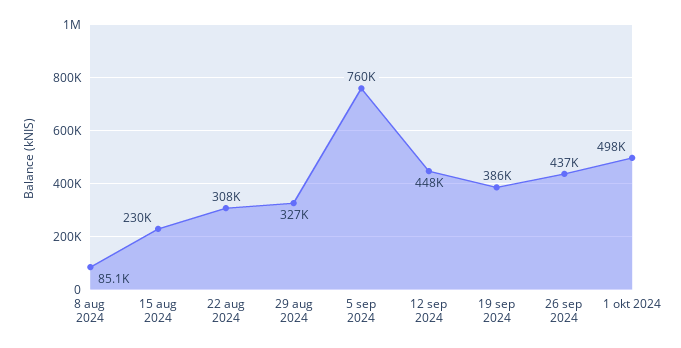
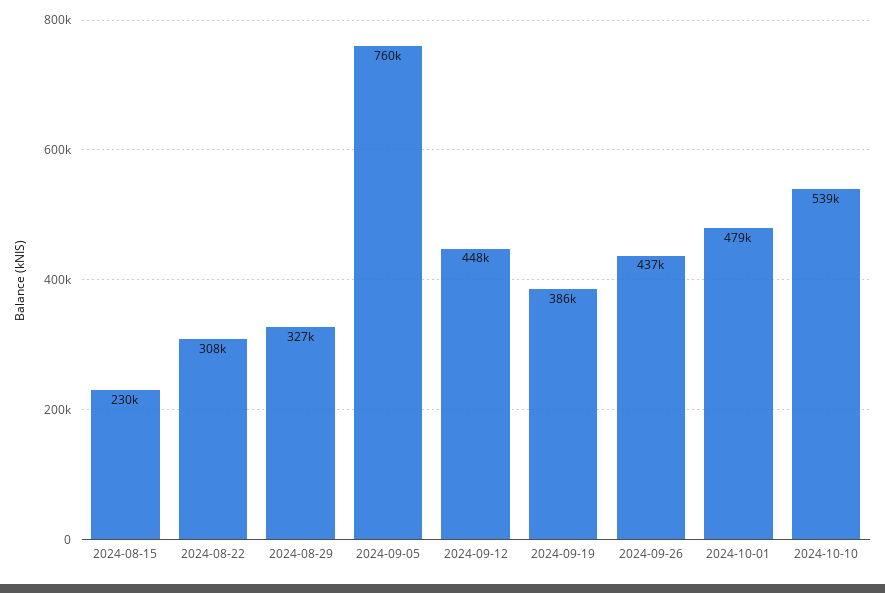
8 aug 2024: 85100 -> none
1 okt 2024: 498000 -> 479000
2024-10-10: none -> 539000

